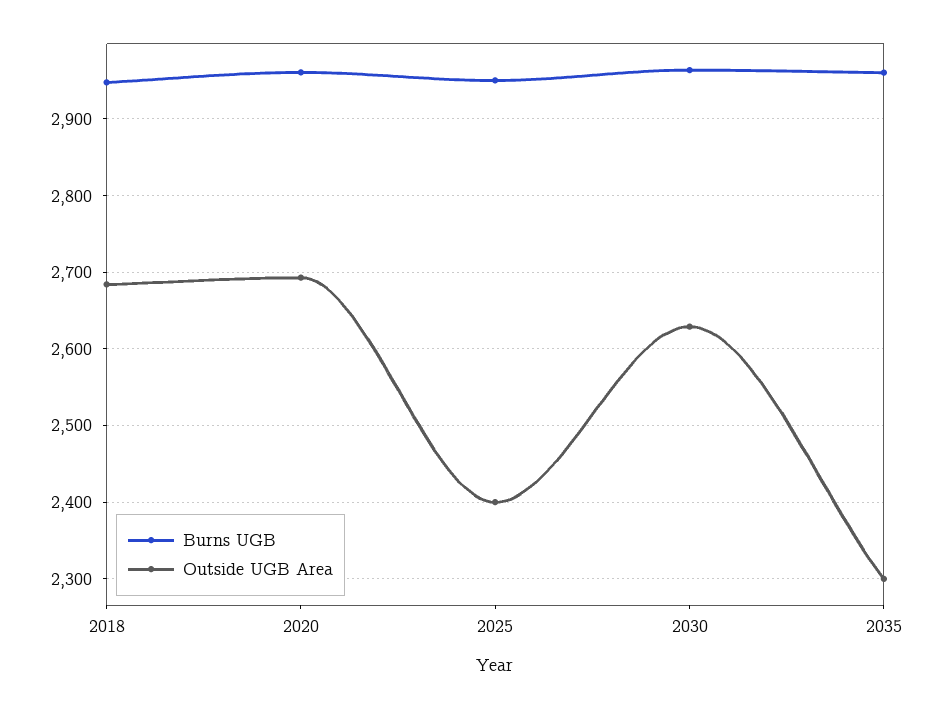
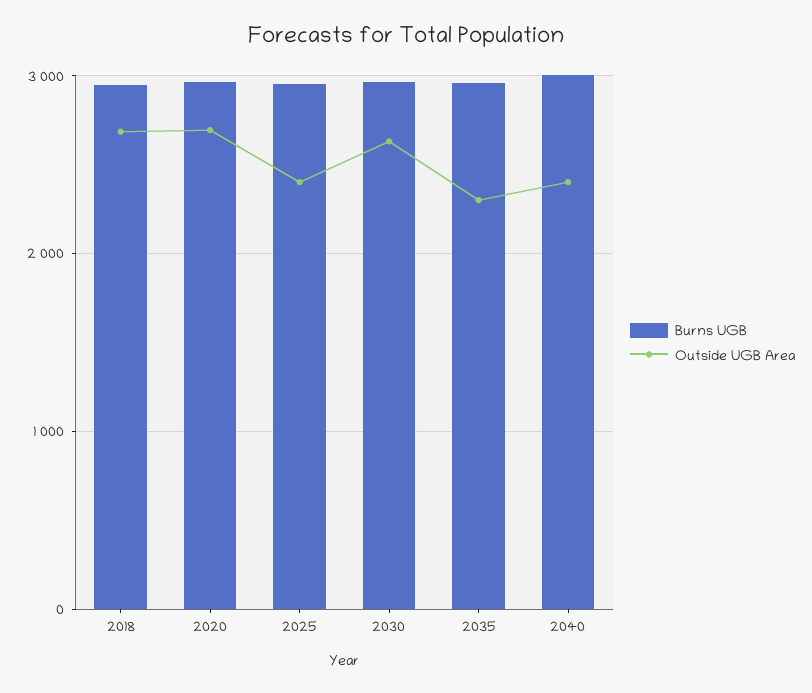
Burns UGB, 2040: none -> 3000
Outside UGB Area, 2040: none -> 2400

